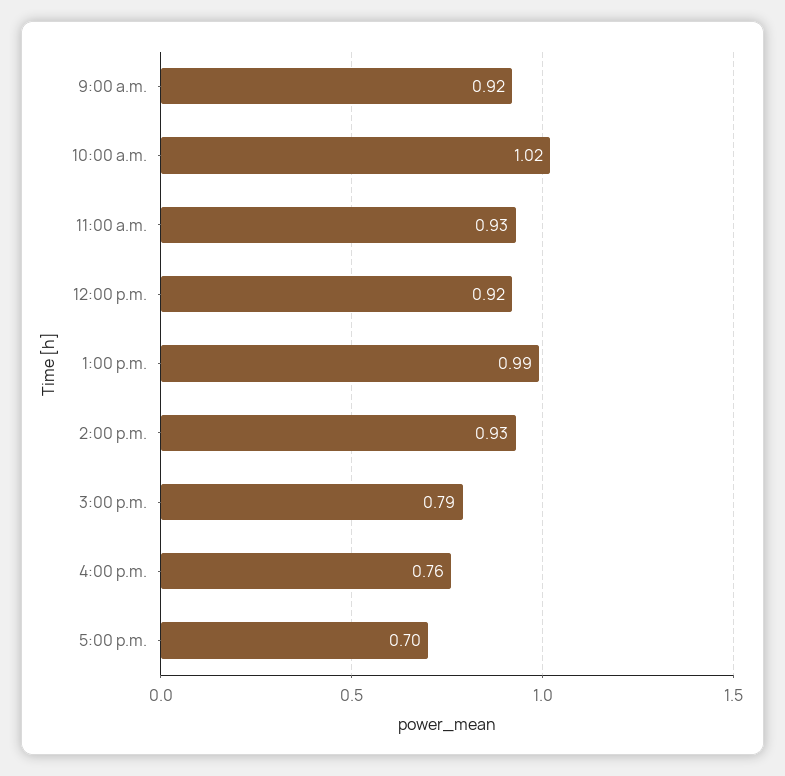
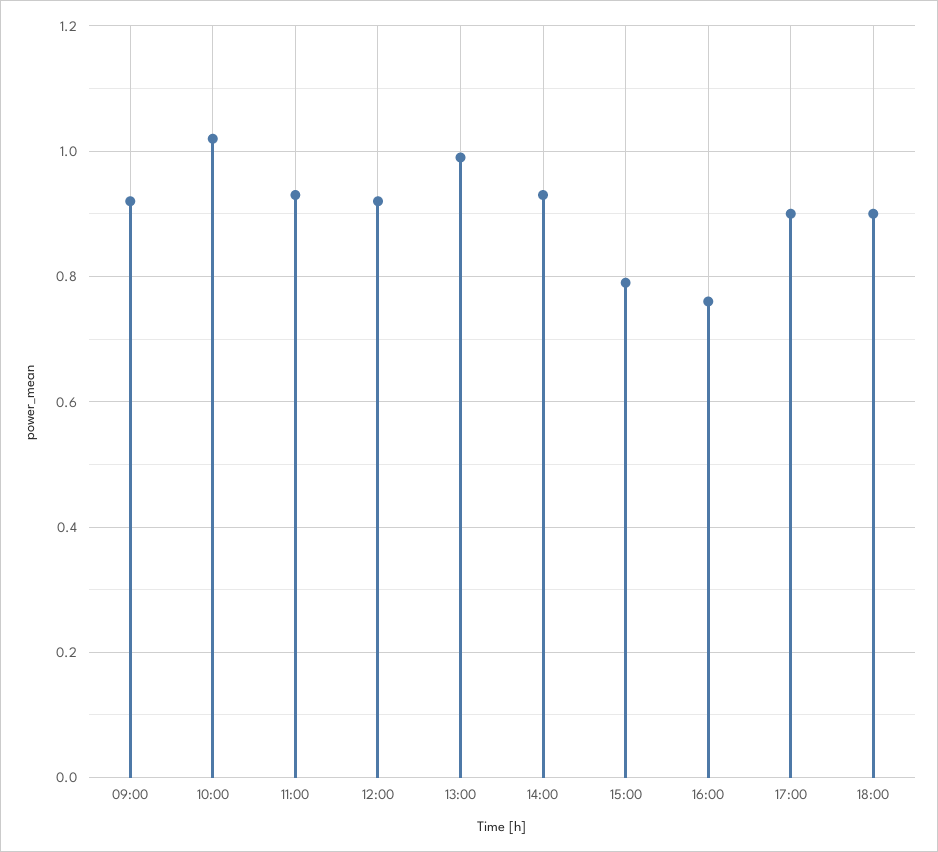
5:00 p.m.: 0.7 -> 0.9
18:00: none -> 0.9

